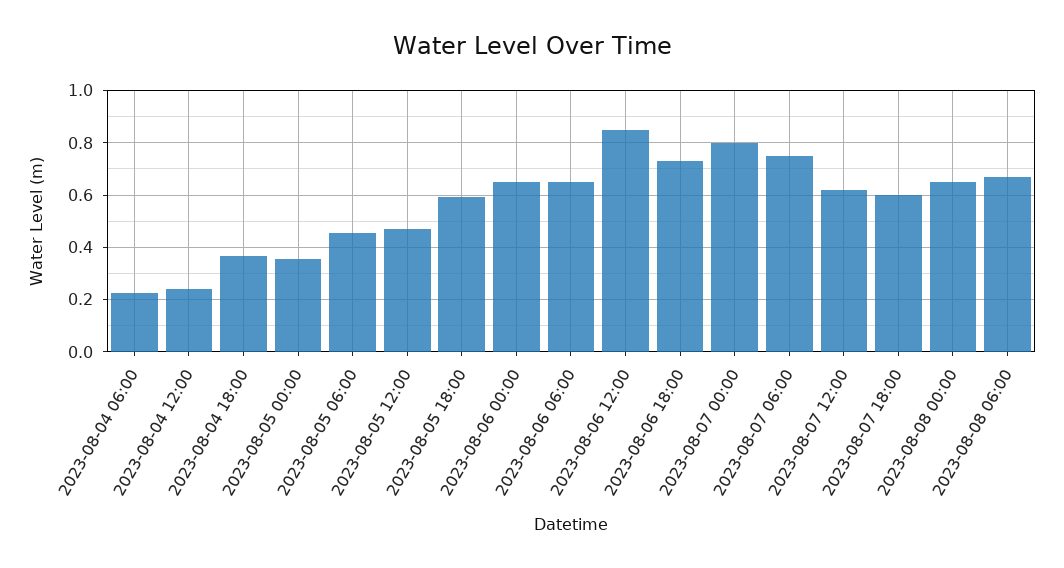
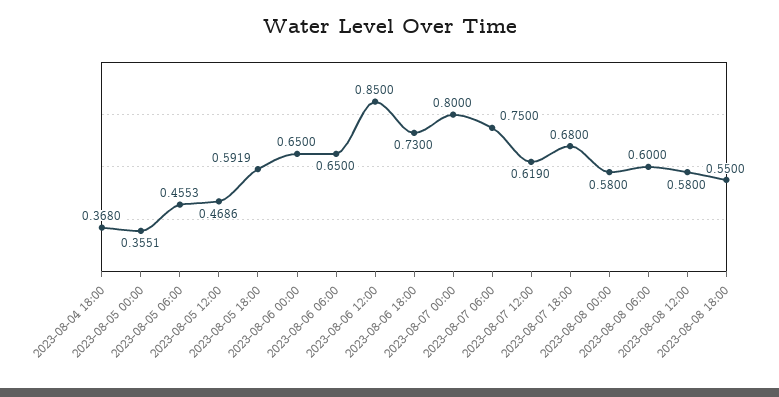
2023-08-04 06:00: 0.225 -> none
2023-08-04 12:00: 0.25 -> none
2023-08-07 18:00: 0.6 -> 0.68
2023-08-08 00:00: 0.65 -> 0.58
2023-08-08 06:00: 0.675 -> 0.6
2023-08-08 12:00: none -> 0.58
2023-08-08 18:00: none -> 0.55

